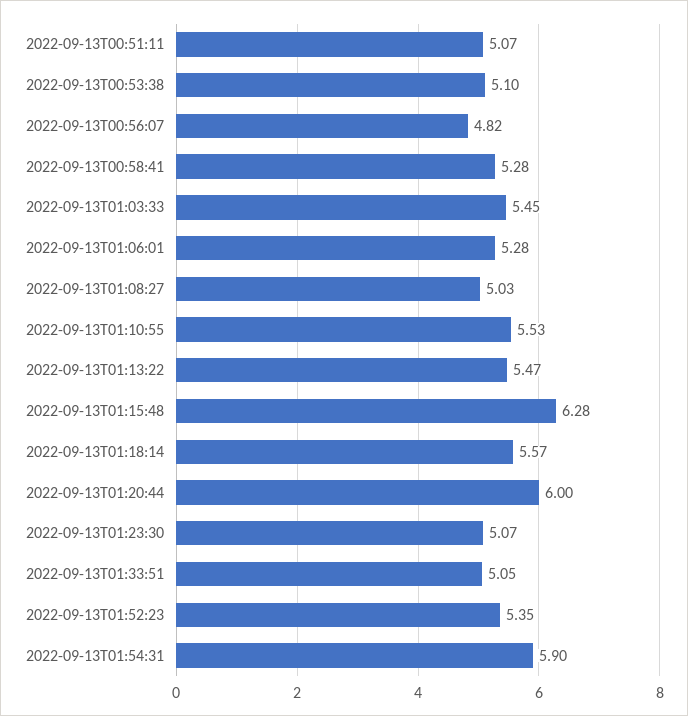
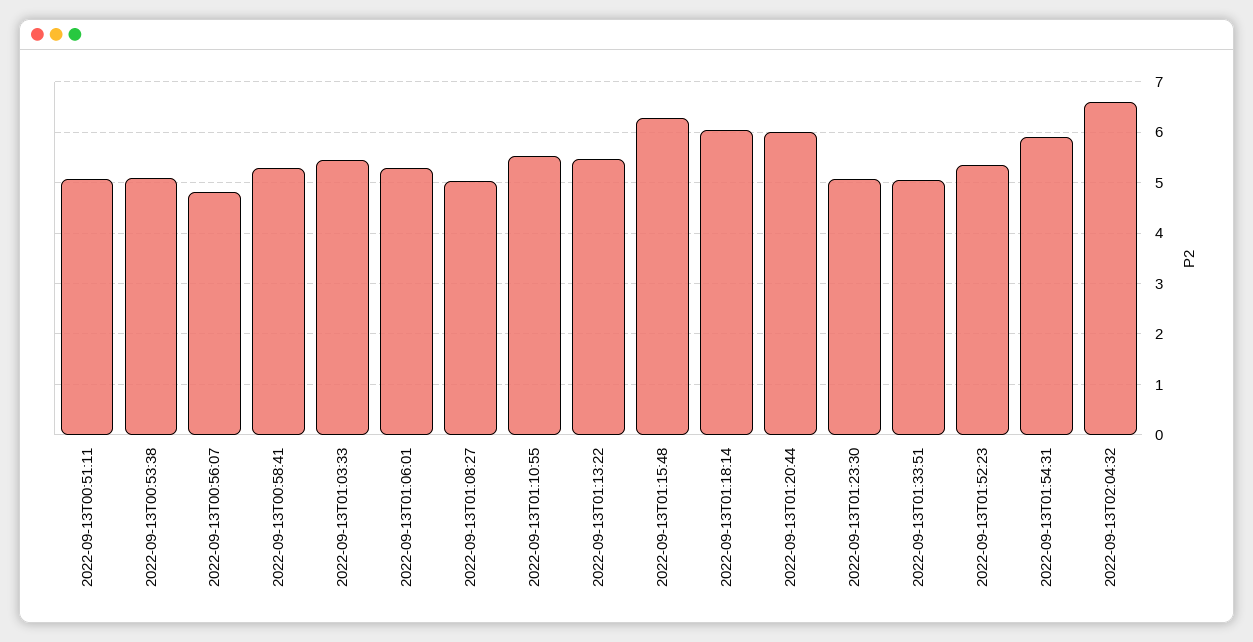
2022-09-13T01:18:14: 5.57 -> 6
2022-09-13T02:04:32: none -> 6.6

